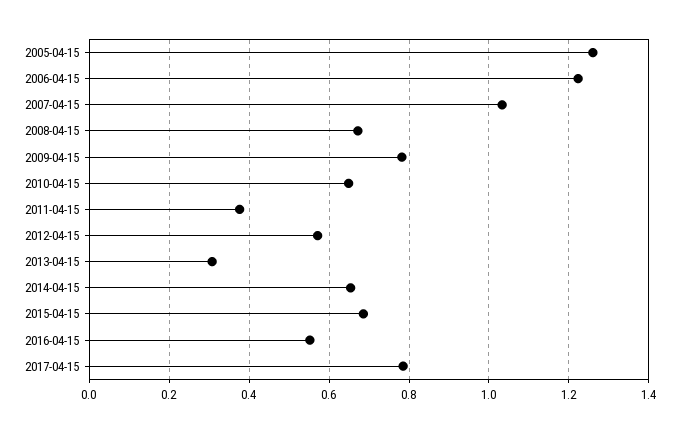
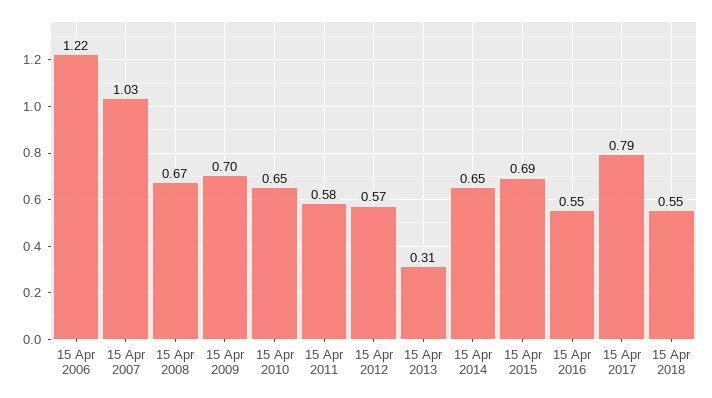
2005-04-15: 1.26 -> none
2009-04-15: 0.78 -> 0.7
2011-04-15: 0.38 -> 0.58
15 Apr 2018: none -> 0.55

